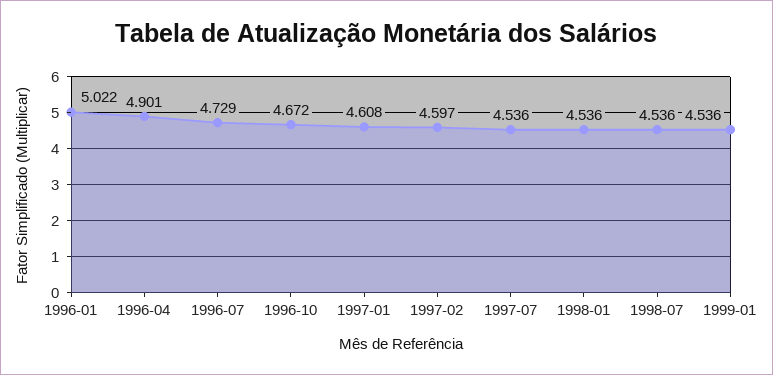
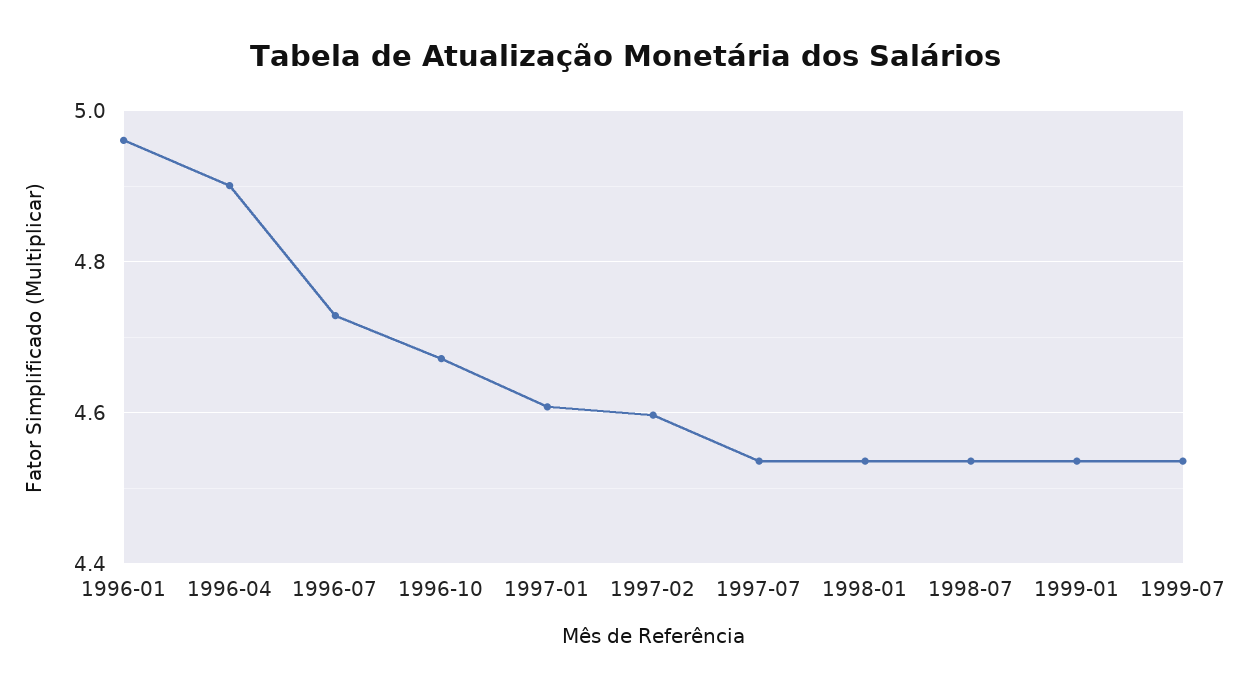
1996-01: 5.022 -> 4.96
1999-07: none -> 4.54

